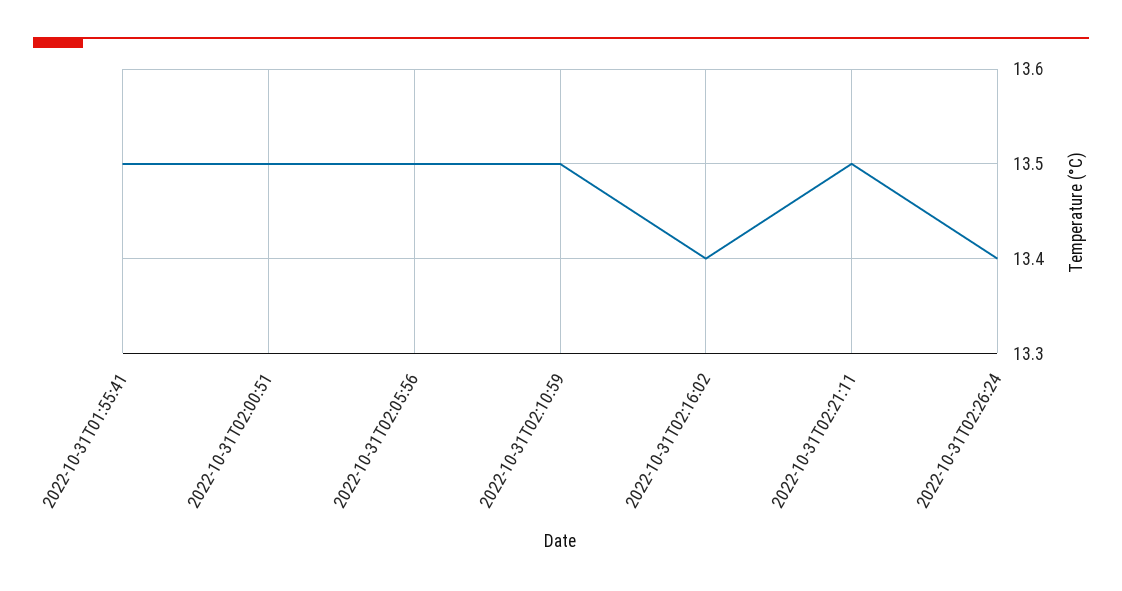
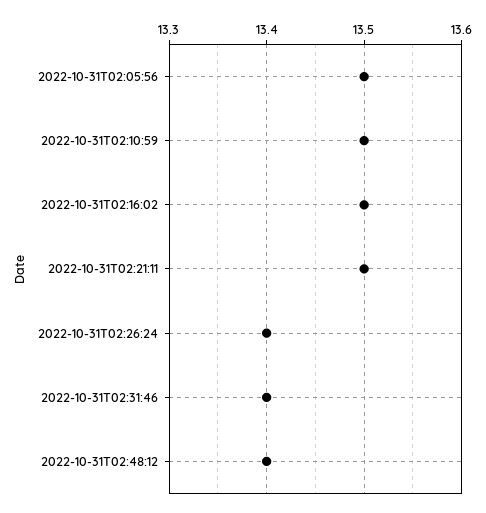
2022-10-31T01:55:41: 13.5 -> none
2022-10-31T02:00:51: 13.5 -> none
2022-10-31T02:16:02: 13.4 -> 13.5
2022-10-31T02:31:46: none -> 13.4
2022-10-31T02:48:12: none -> 13.4

